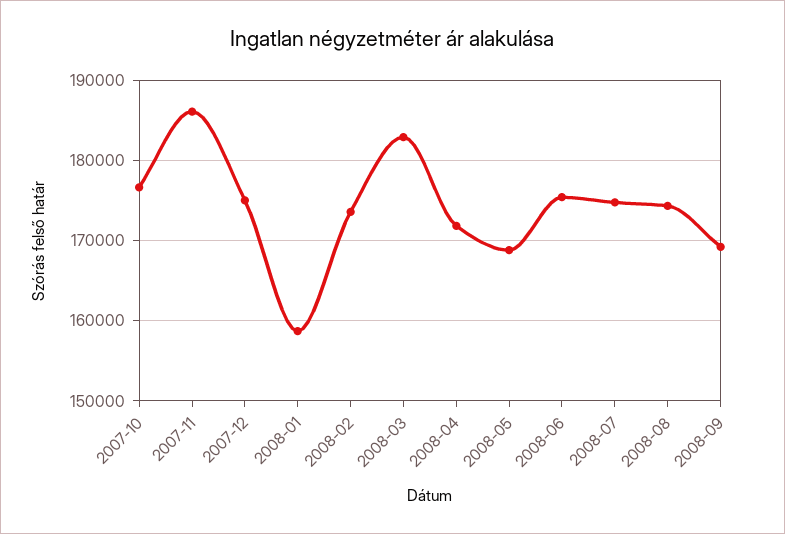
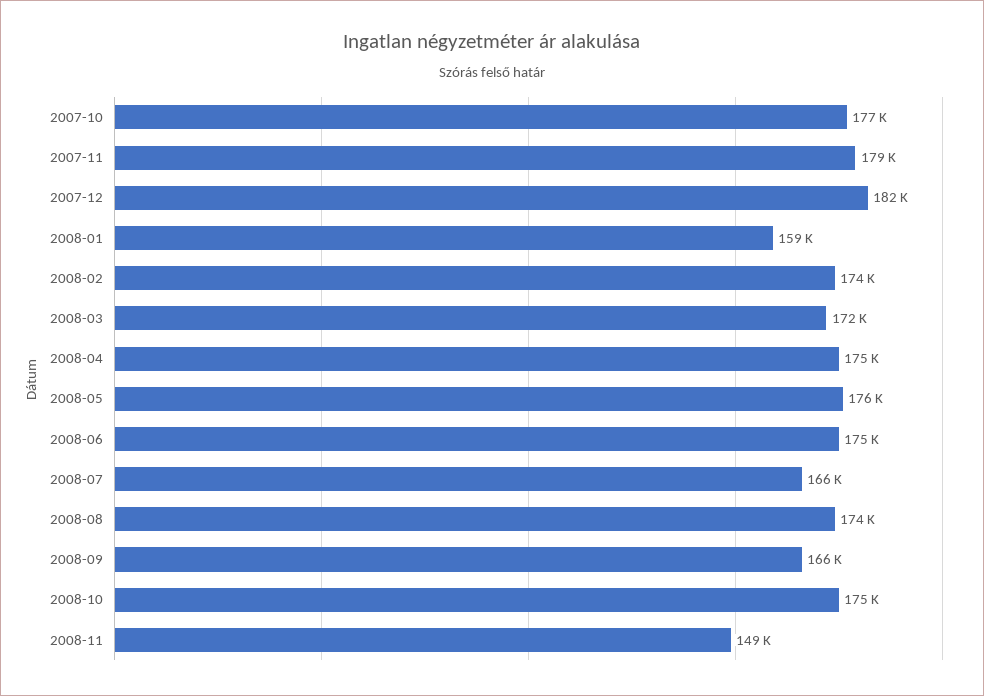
2007-11: 186000 -> 179000
2007-12: 175000 -> 182000
2008-03: 183000 -> 172000
2008-04: 172000 -> 175000
2008-05: 169000 -> 176000
2008-07: 175000 -> 166000
2008-09: 169000 -> 166000
2008-10: none -> 175000
2008-11: none -> 149000

